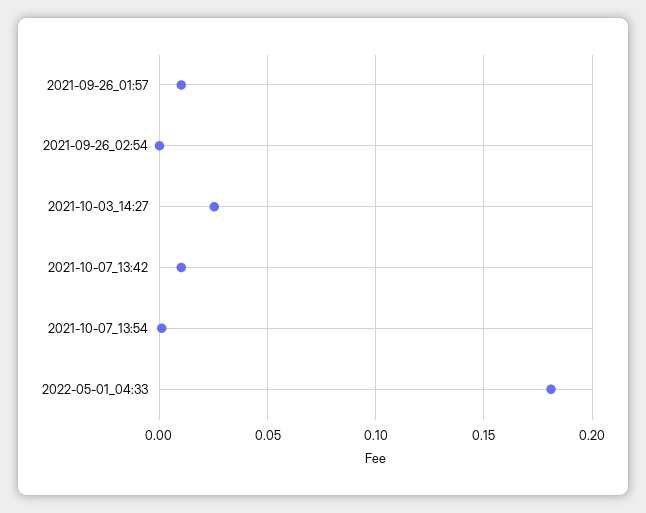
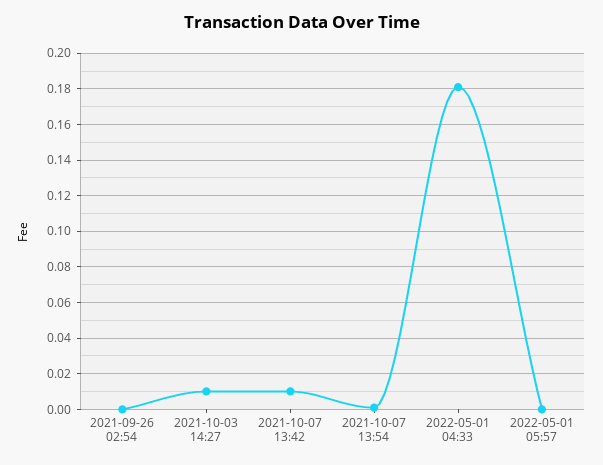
2021-09-26_01:57: 0.01 -> none
2021-10-03_14:27: 0.025 -> 0.01
2022-05-01 05:57: none -> 0

